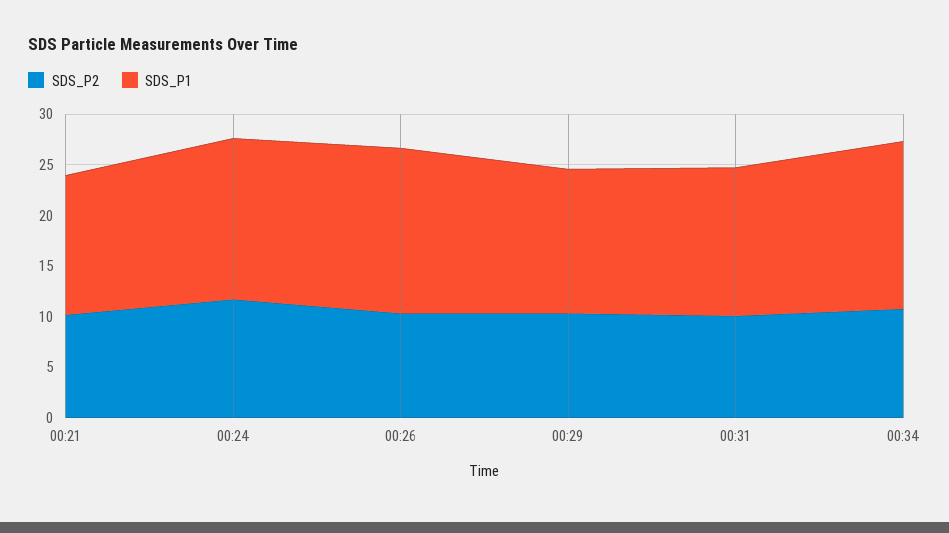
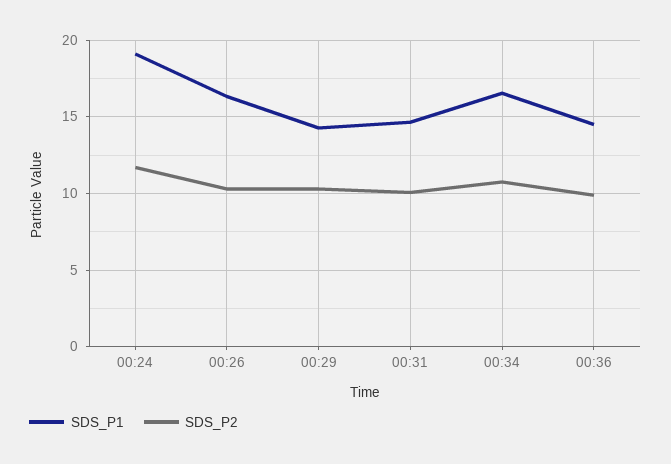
SDS_P2, 00:21: 10 -> none
SDS_P1, 00:21: 14 -> none
SDS_P1, 00:24: 16 -> 19
SDS_P1, 00:36: none -> 14.5
SDS_P2, 00:36: none -> 10

